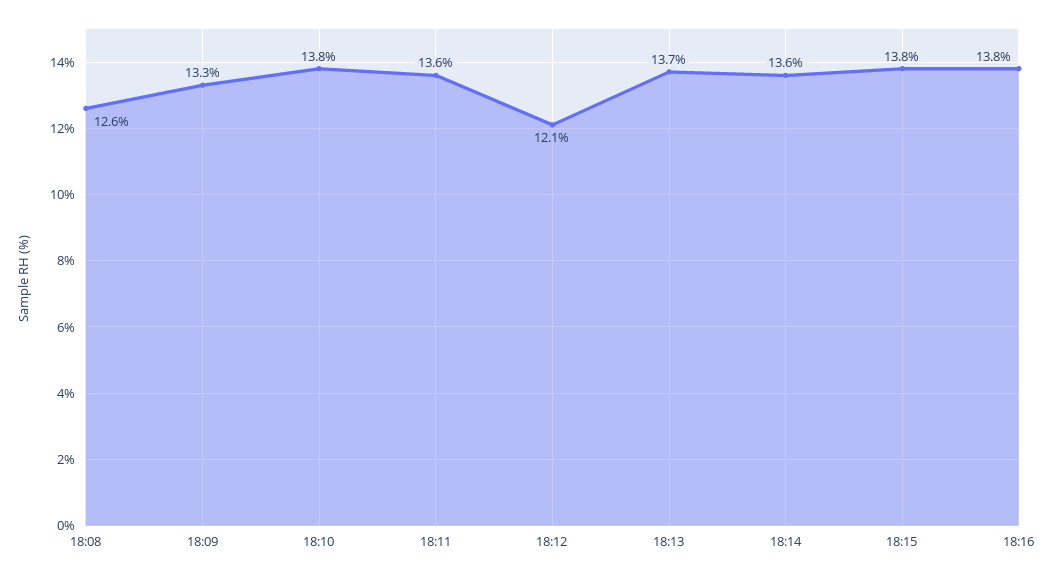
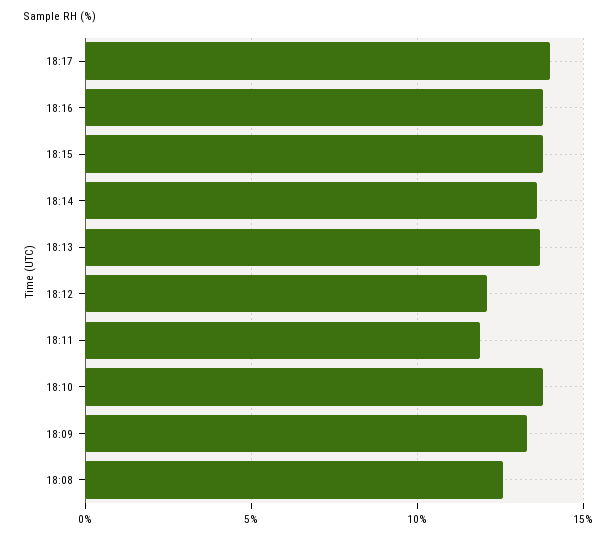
18:11: 13.6 -> 12
18:17: none -> 14

